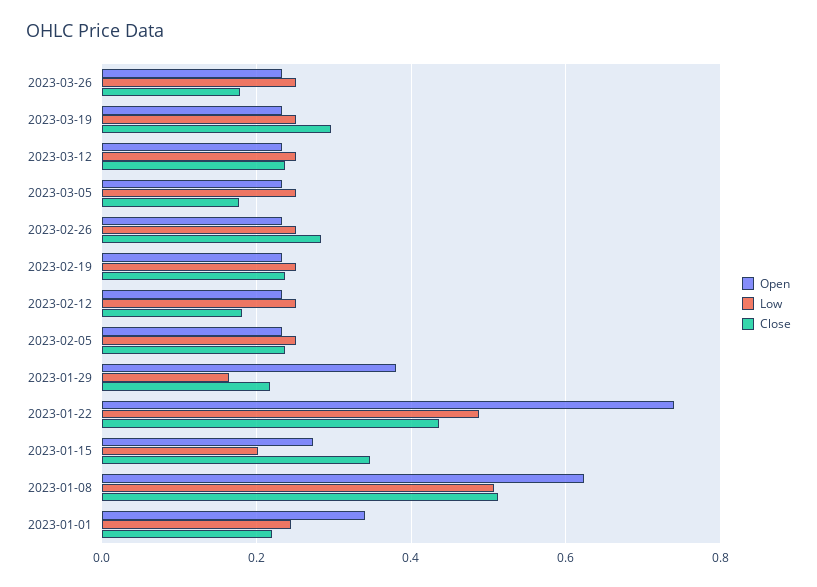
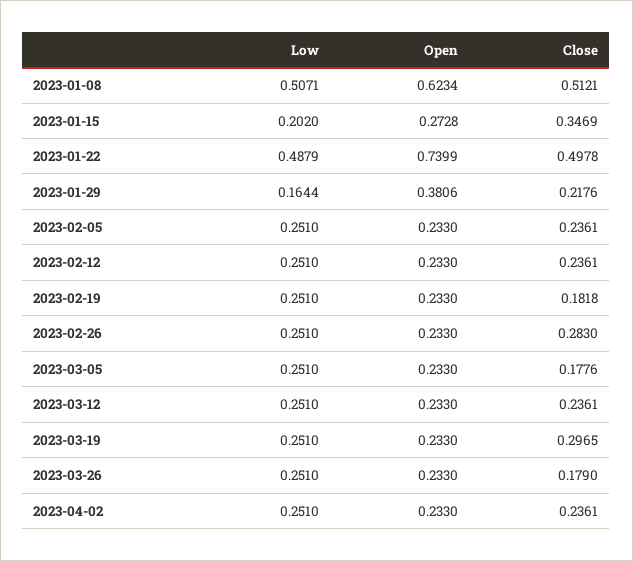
Close, 2023-02-19: 0.24 -> 0.1818
Close, 2023-02-12: 0.18 -> 0.2361
Close, 2023-01-22: 0.44 -> 0.4978
Open, 2023-01-01: 0.34 -> none
Low, 2023-01-01: 0.24 -> none
Close, 2023-01-01: 0.22 -> none
Low, 2023-04-02: none -> 0.251
Open, 2023-04-02: none -> 0.233
Close, 2023-04-02: none -> 0.2361

